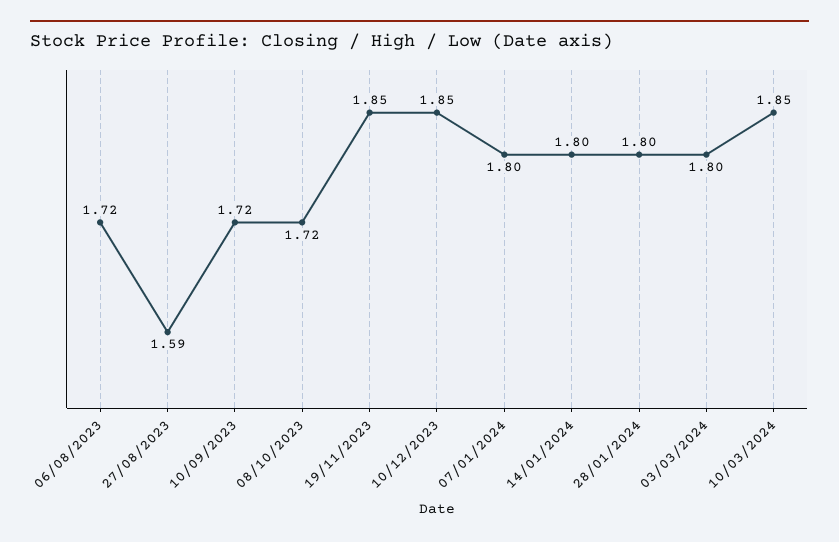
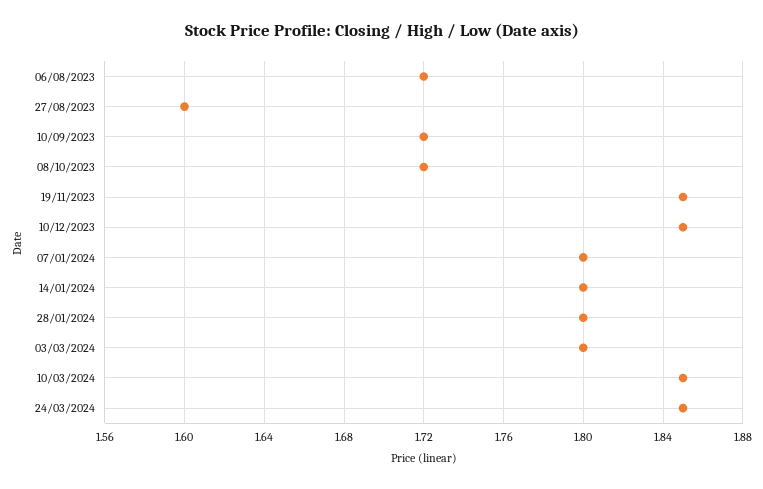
27/08/2023: 1.59 -> 1.6
24/03/2024: none -> 1.85

